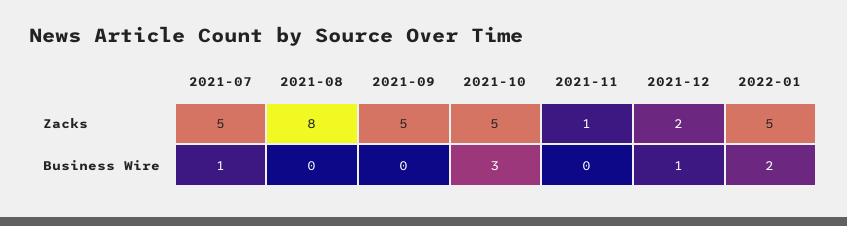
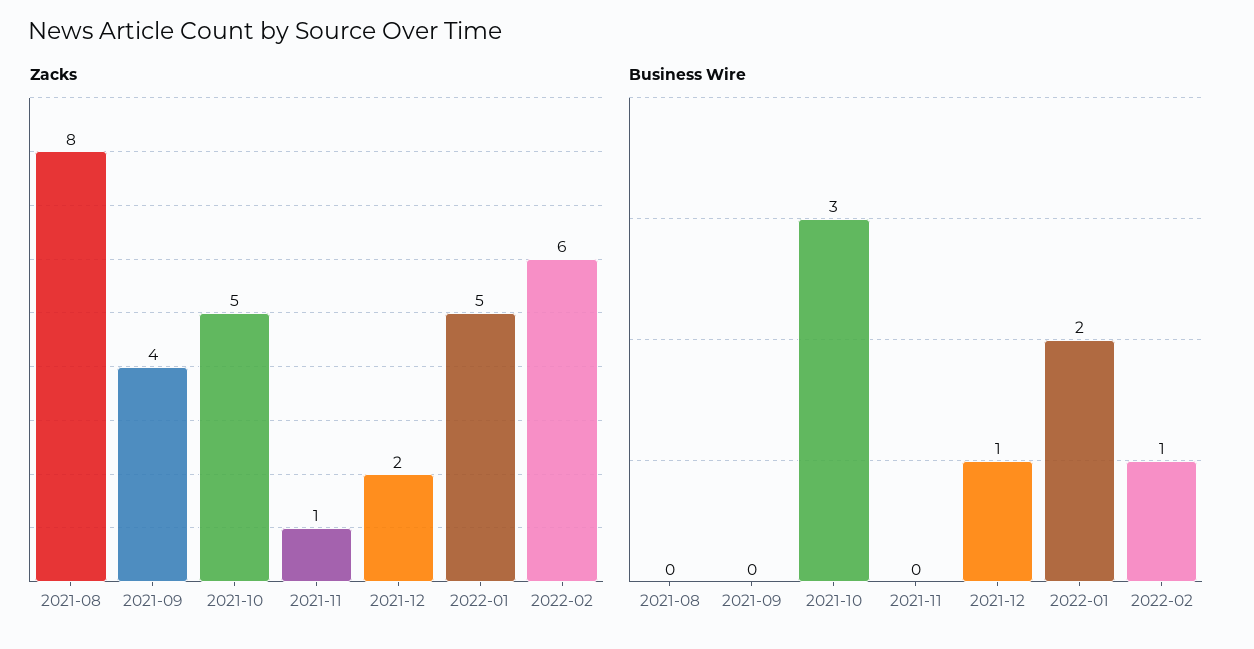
Zacks, 2021-07: 5 -> none
Zacks, 2021-09: 5 -> 4
Business Wire, 2021-07: 1 -> none
Zacks, 2022-02: none -> 6
Business Wire, 2022-02: none -> 1

